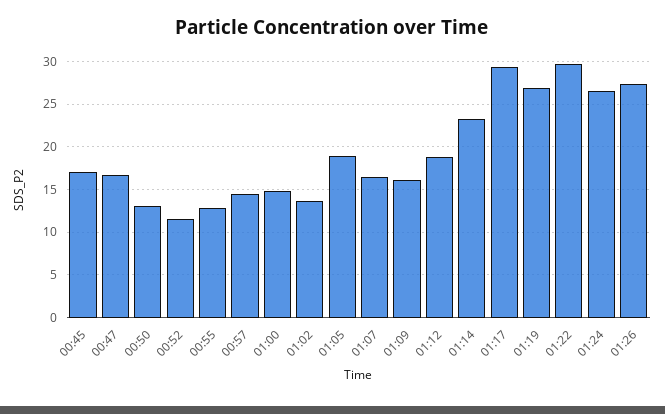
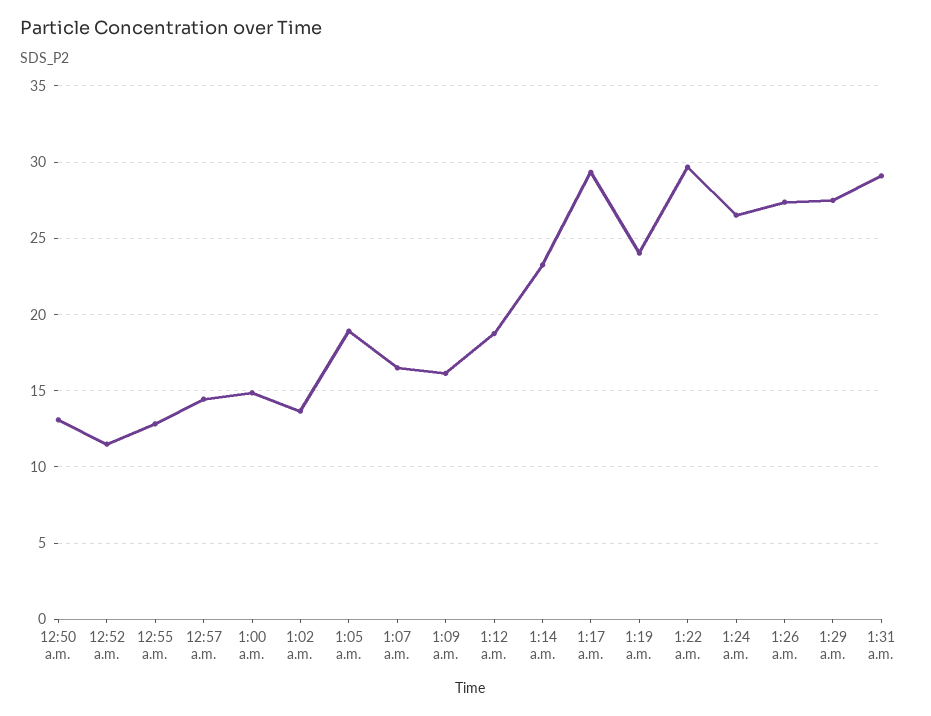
00:45: 17 -> none
00:47: 17 -> none
01:19: 27 -> 24
1:29 a.m.: none -> 27.5
1:31 a.m.: none -> 29

